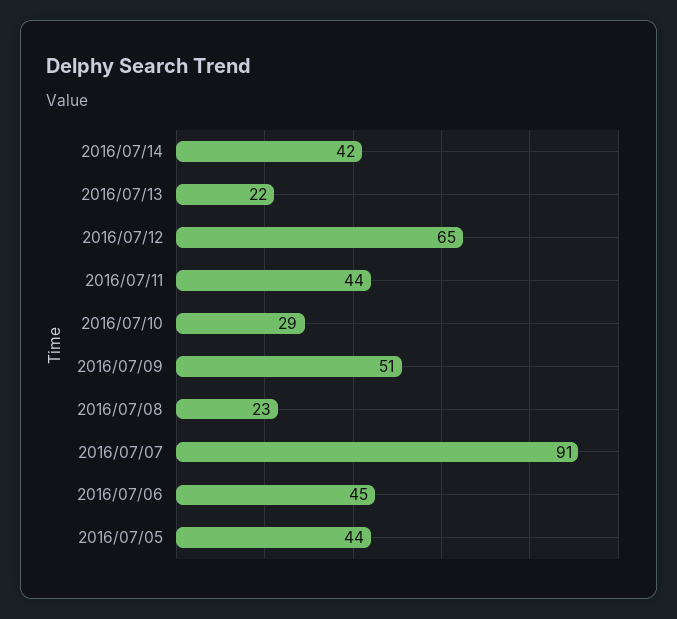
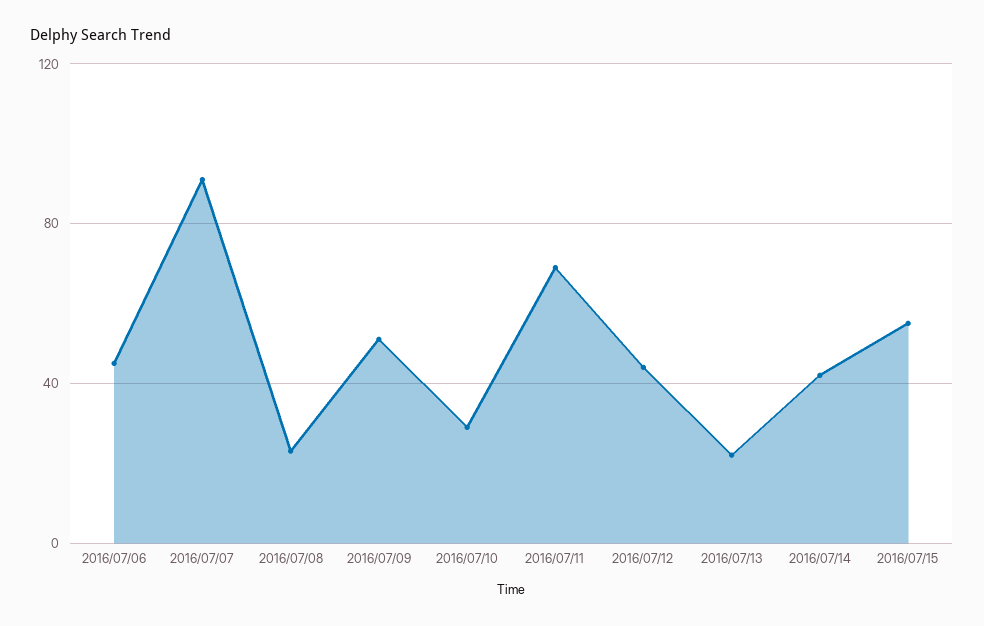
2016/07/12: 65 -> 45
2016/07/11: 44 -> 70
2016/07/05: 44 -> none
2016/07/15: none -> 55

